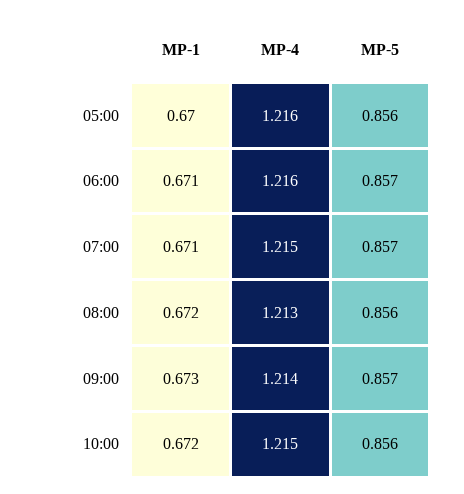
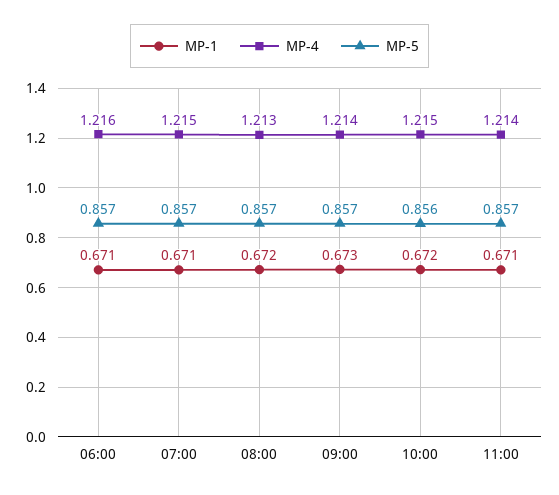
MP-1, 05:00: 0.67 -> none
MP-4, 05:00: 1.216 -> none
MP-5, 05:00: 0.856 -> none
MP-5, 08:00: 0.856 -> 0.857
MP-1, 11:00: none -> 0.671
MP-4, 11:00: none -> 1.214
MP-5, 11:00: none -> 0.857

